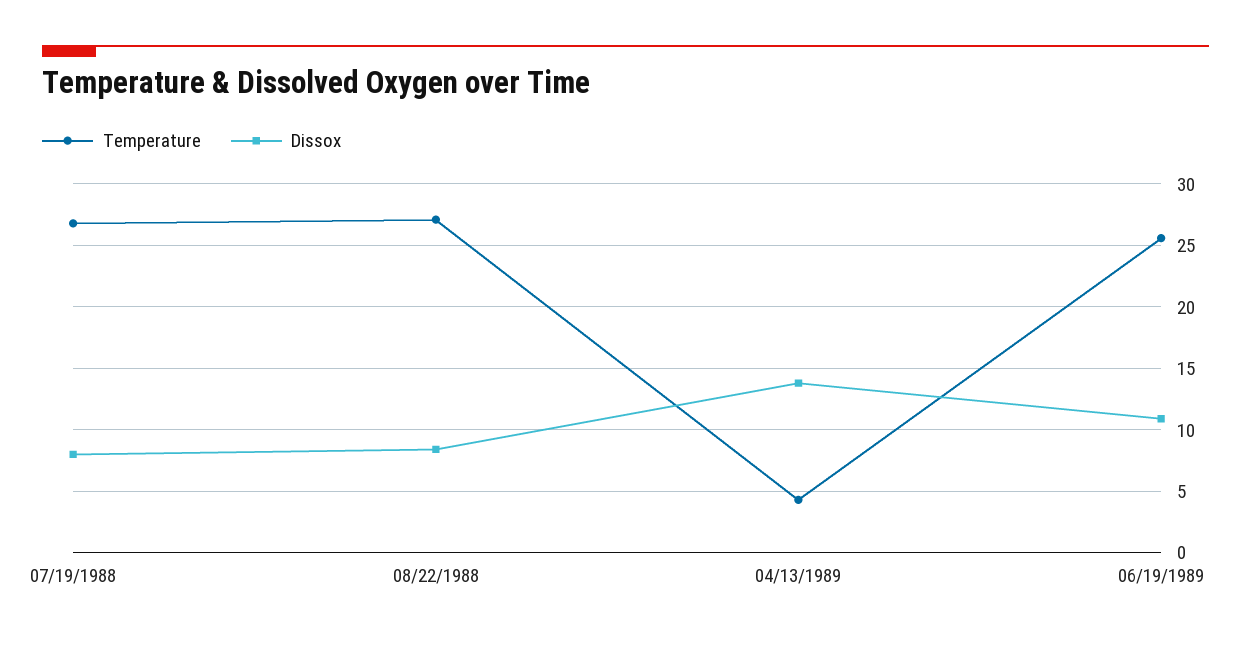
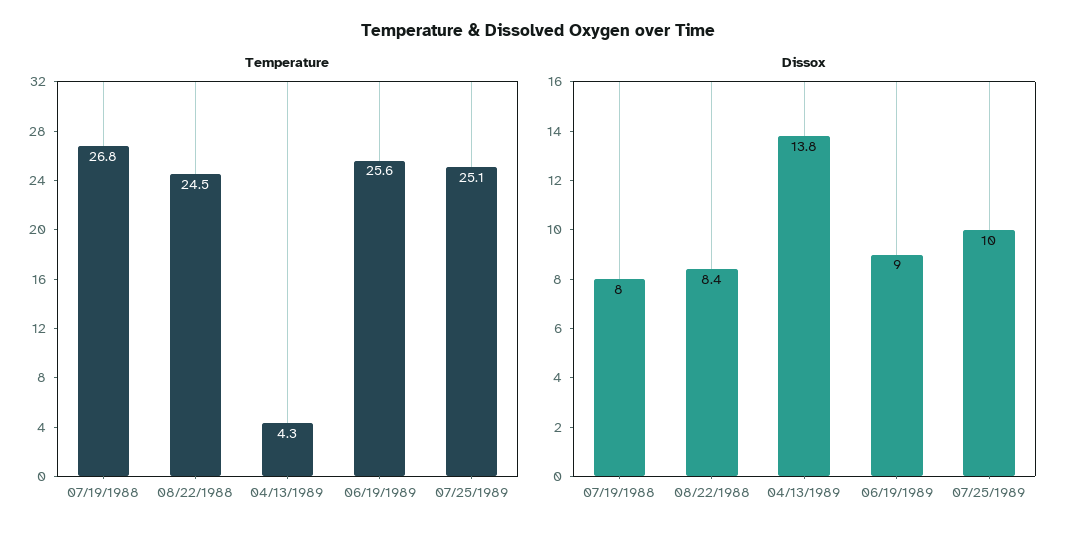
Temperature, 08/22/1988: 27 -> 24.5
Dissox, 06/19/1989: 11 -> 9
Temperature, 07/25/1989: none -> 25.1
Dissox, 07/25/1989: none -> 10

